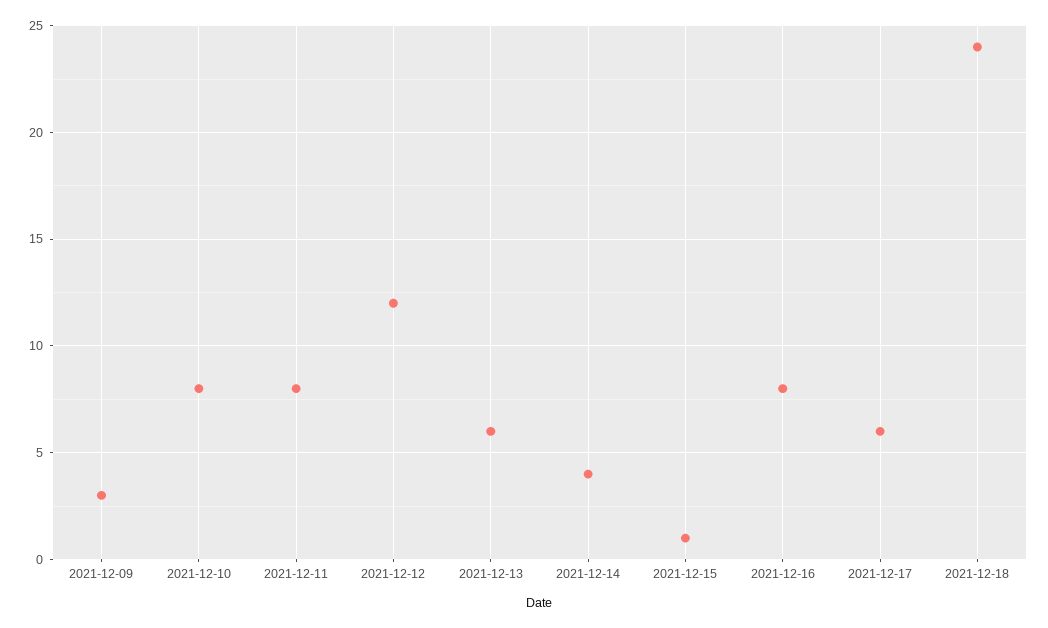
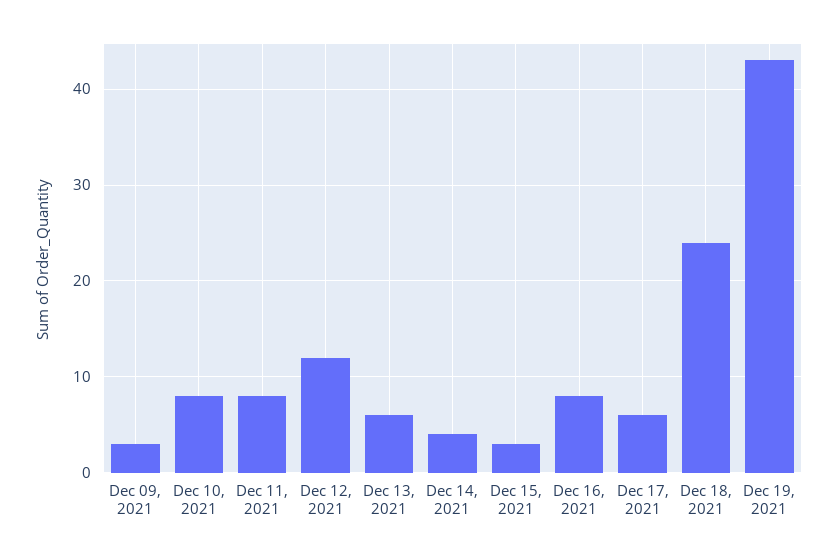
2021-12-15: 1 -> 3
Dec 19, 2021: none -> 43

